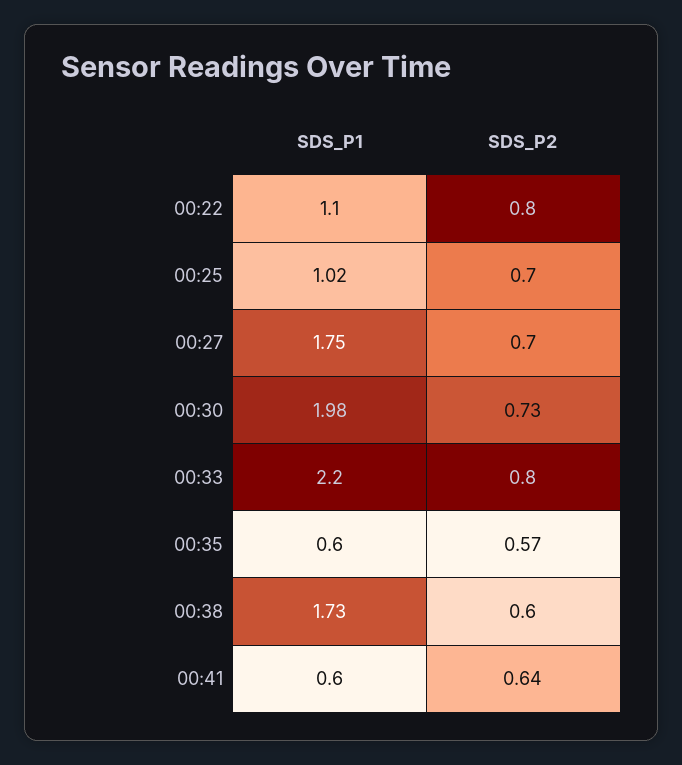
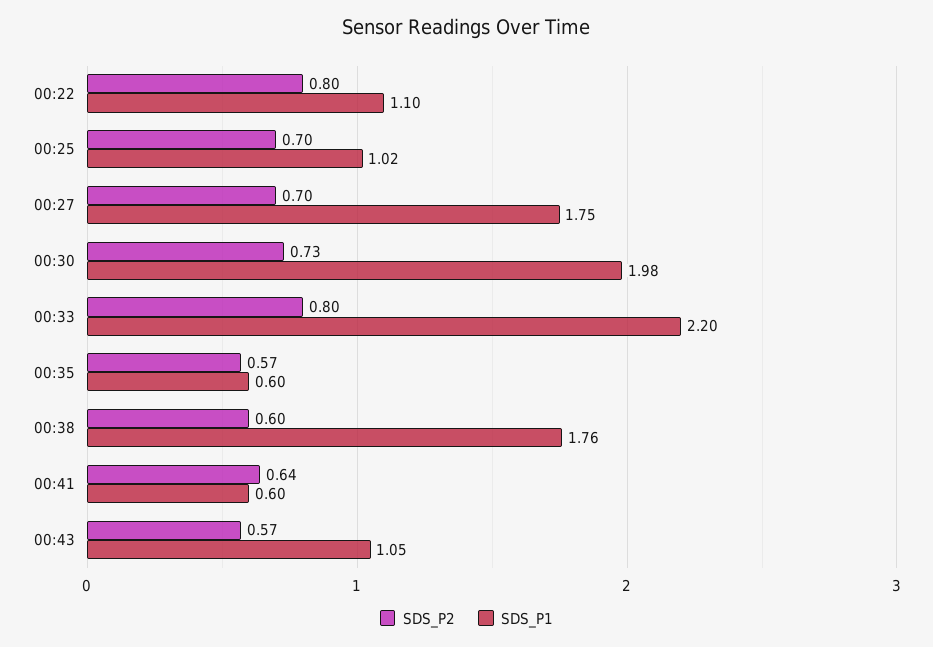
SDS_P1, 00:38: 1.73 -> 1.76
SDS_P2, 00:43: none -> 0.57
SDS_P1, 00:43: none -> 1.05

